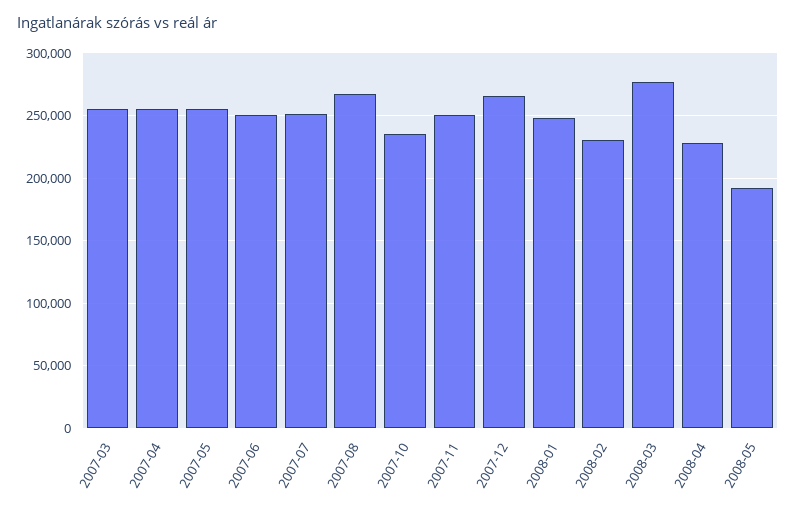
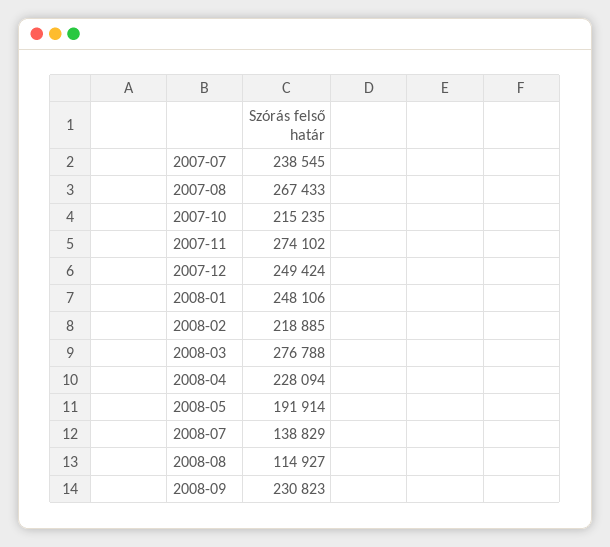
2007-03: 255000 -> none
2007-04: 255000 -> none
2007-05: 255000 -> none
2007-06: 250000 -> none
2007-07: 250000 -> 238545
2007-10: 235000 -> 215235
2007-11: 250000 -> 274102
2007-12: 265000 -> 249424
2008-02: 230000 -> 218885
2008-07: none -> 138829
2008-08: none -> 114927
2008-09: none -> 230823

